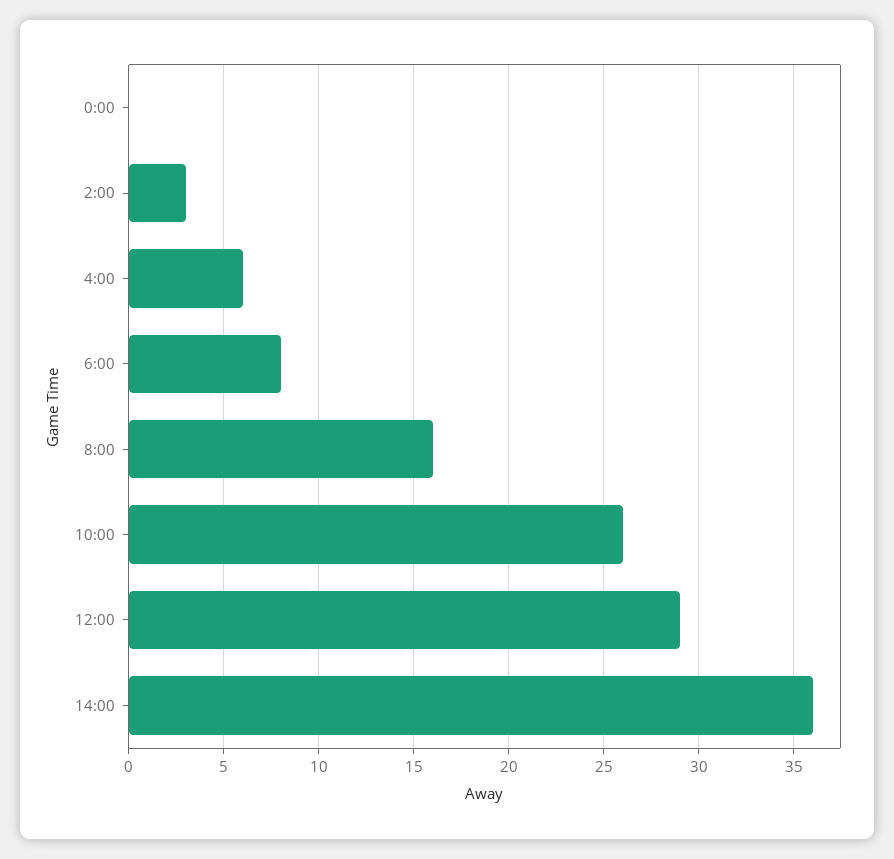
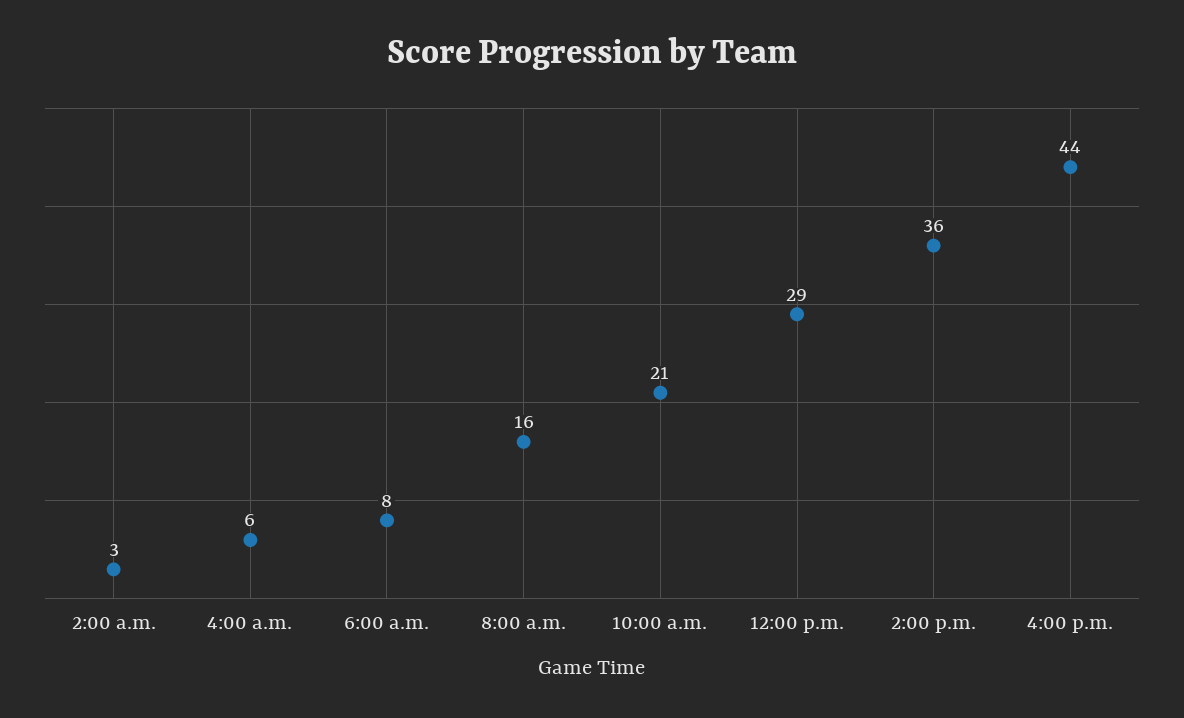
0:00: 0 -> none
10:00: 26 -> 21
4:00 p.m.: none -> 44

